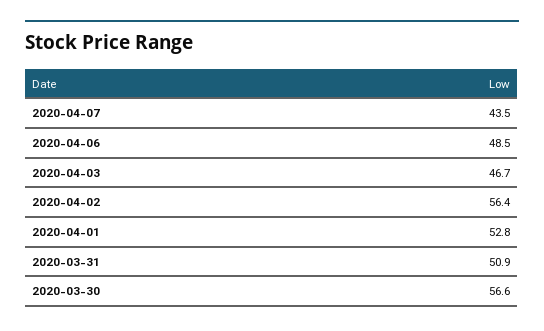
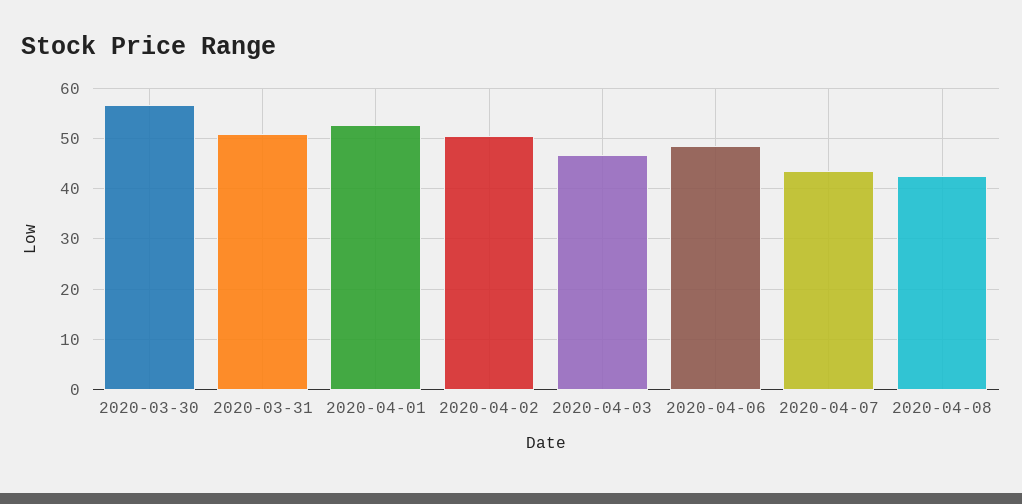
2020-04-02: 56.4 -> 50
2020-04-08: none -> 42

